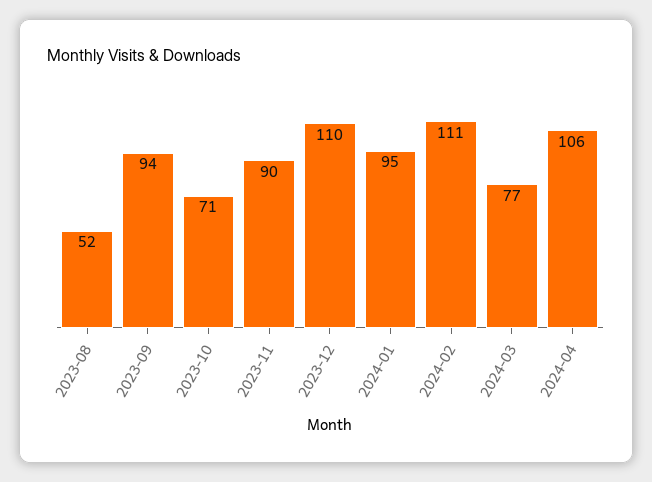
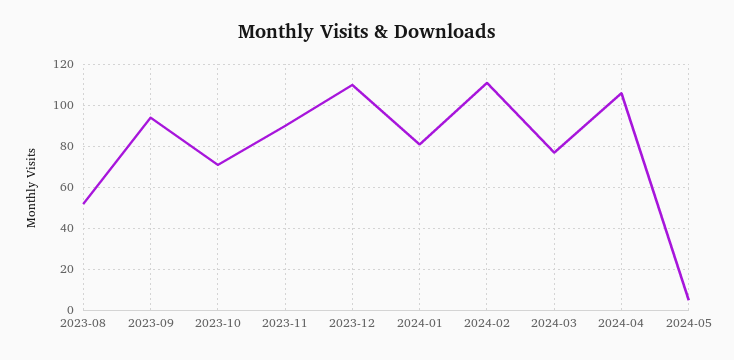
2024-01: 95 -> 80
2024-05: none -> 5

